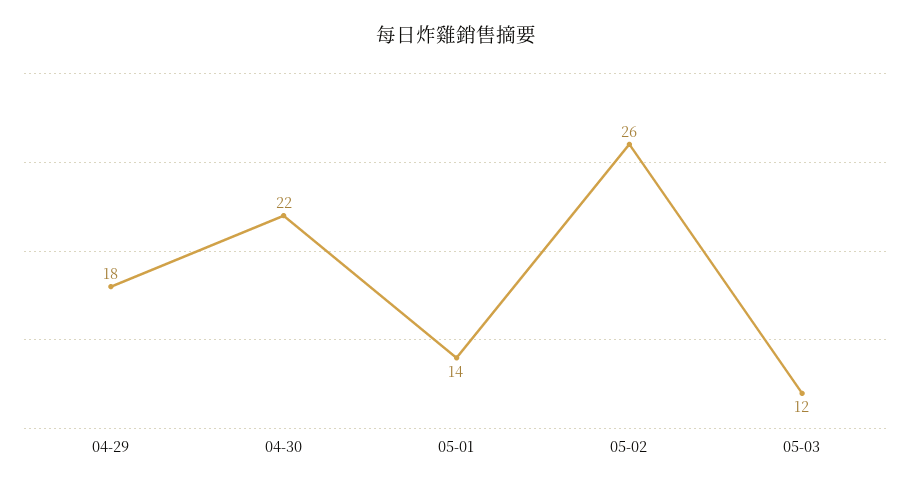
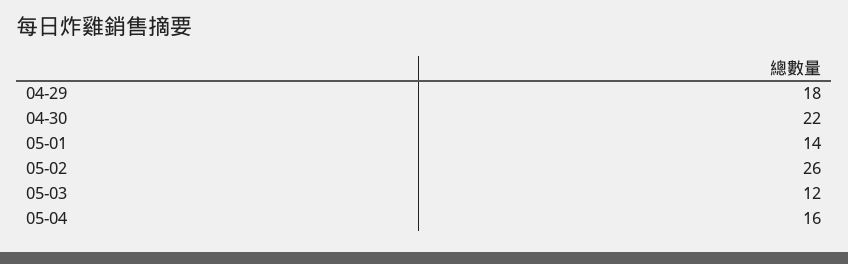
05-04: none -> 16

